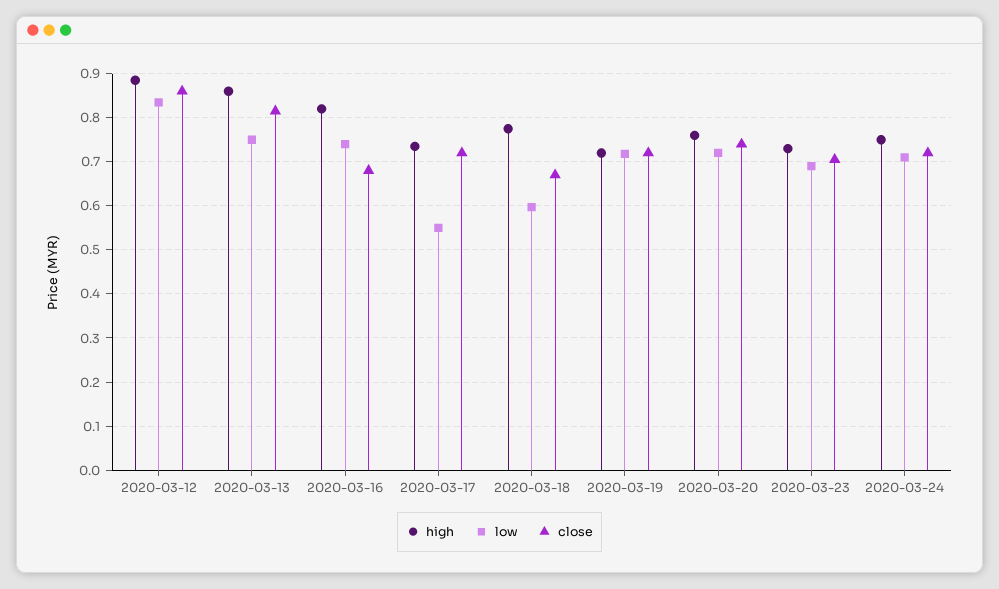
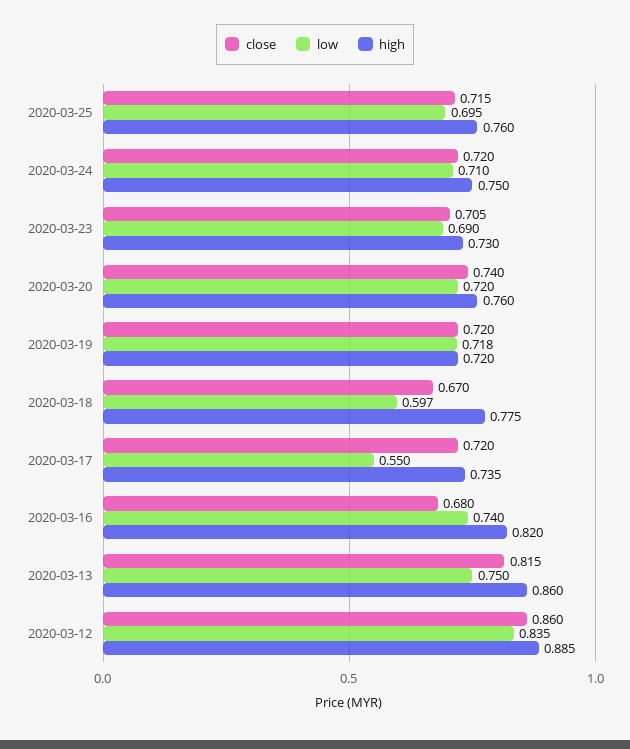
close, 2020-03-25: none -> 0.715
low, 2020-03-25: none -> 0.695
high, 2020-03-25: none -> 0.76

